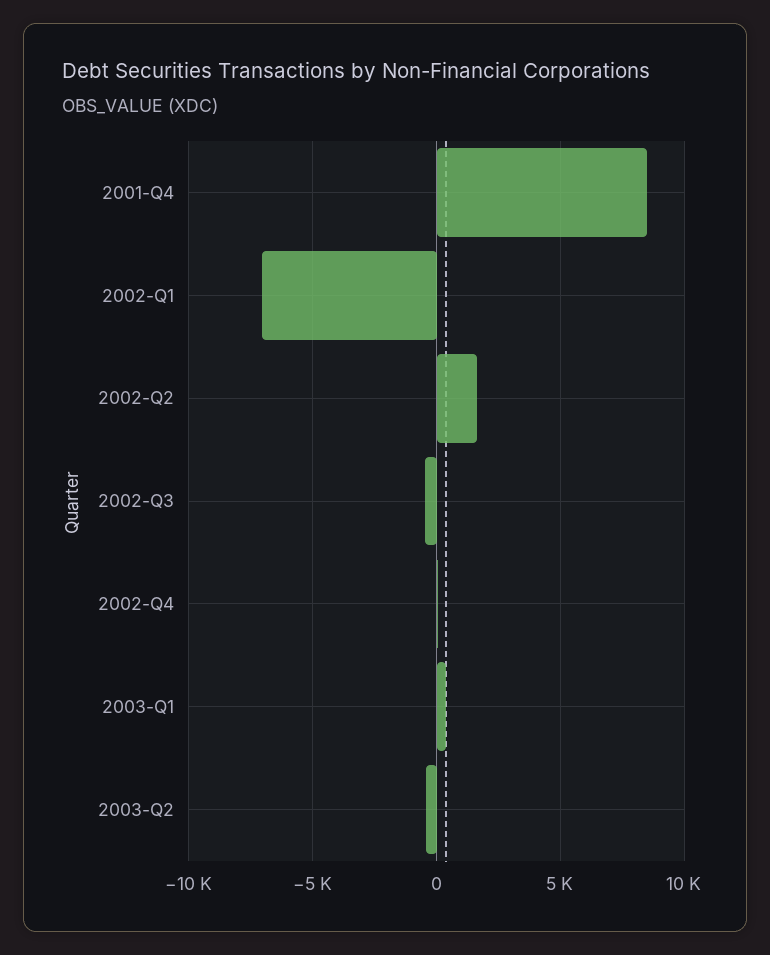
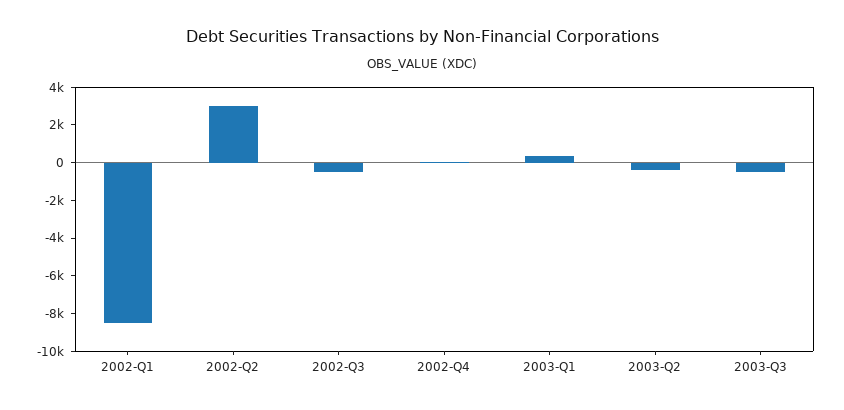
2001-Q4: 8500 -> none
2002-Q1: -7000 -> -8500
2002-Q2: 1500 -> 3000
2003-Q3: none -> -500

